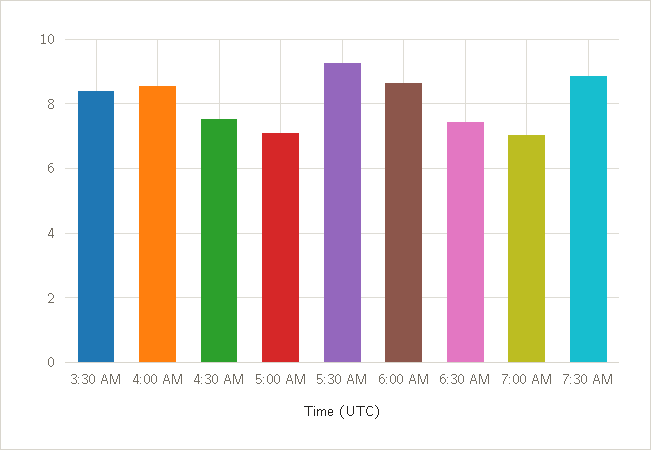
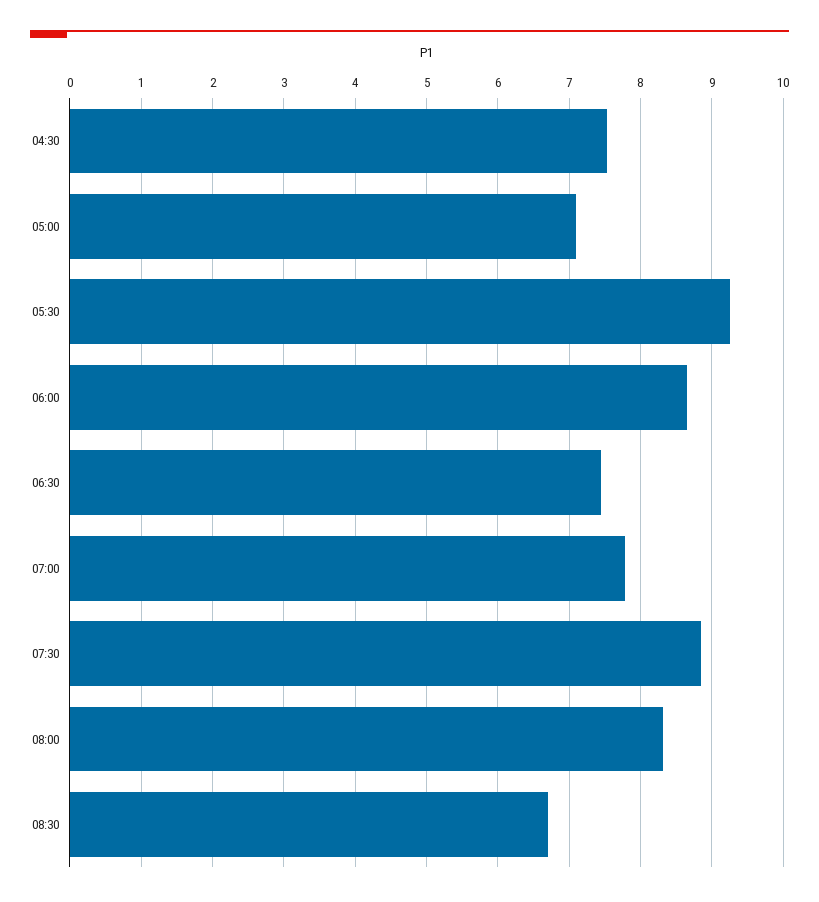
3:30 AM: 8.4 -> none
4:00 AM: 8.6 -> none
7:00 AM: 7 -> 7.8
08:00: none -> 8.3
08:30: none -> 6.7

